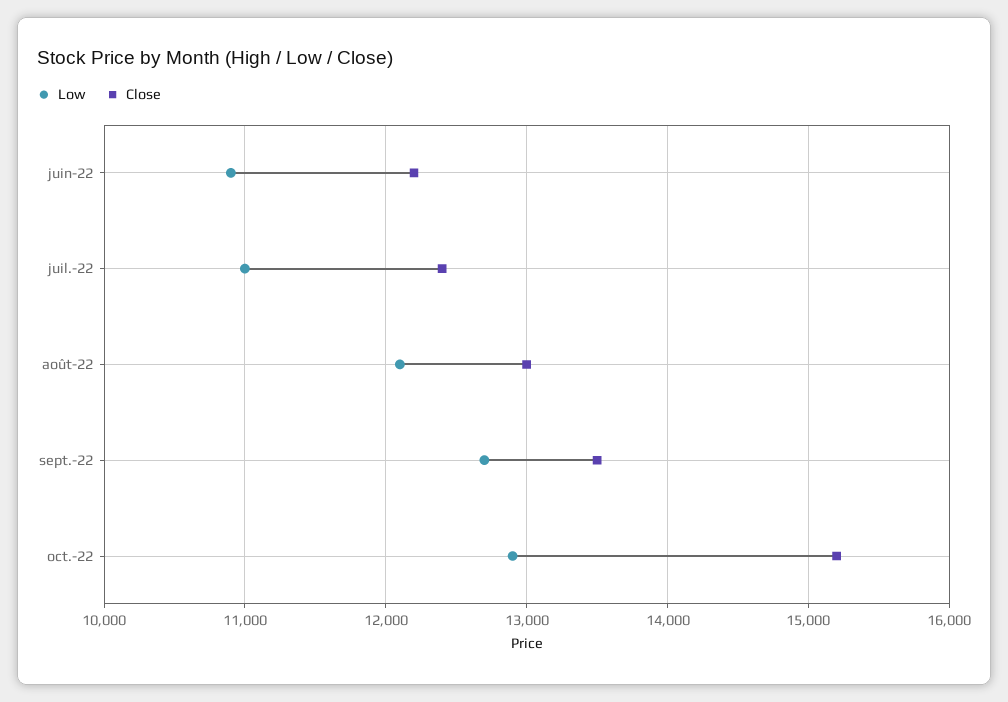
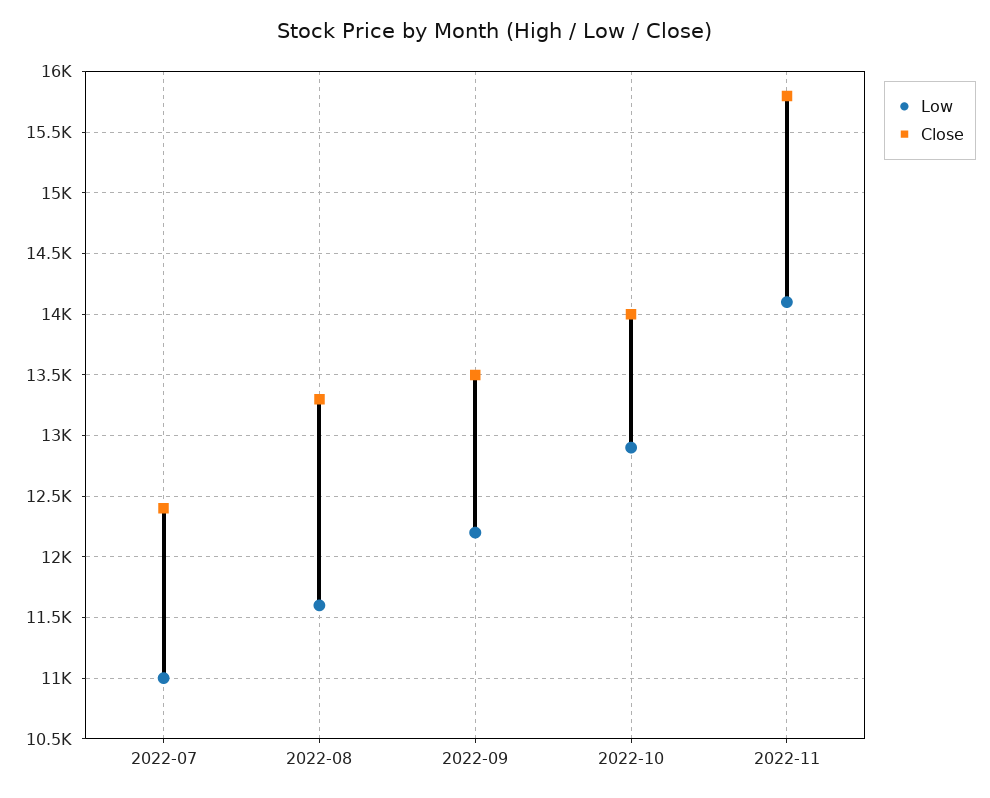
Low, juin-22: 10900 -> none
Close, juin-22: 12200 -> none
Low, août-22: 12100 -> 11600
Close, août-22: 13000 -> 13300
Low, sept.-22: 12700 -> 12200
Close, oct.-22: 15200 -> 14000
Low, 2022-11: none -> 14100
Close, 2022-11: none -> 15800

